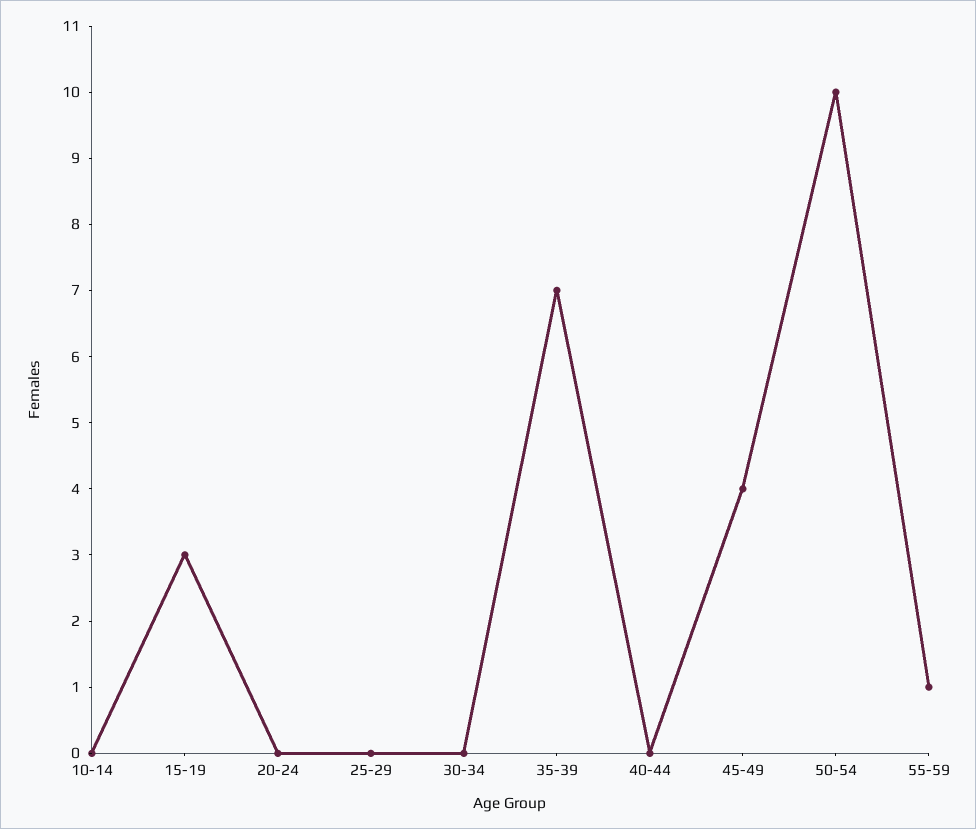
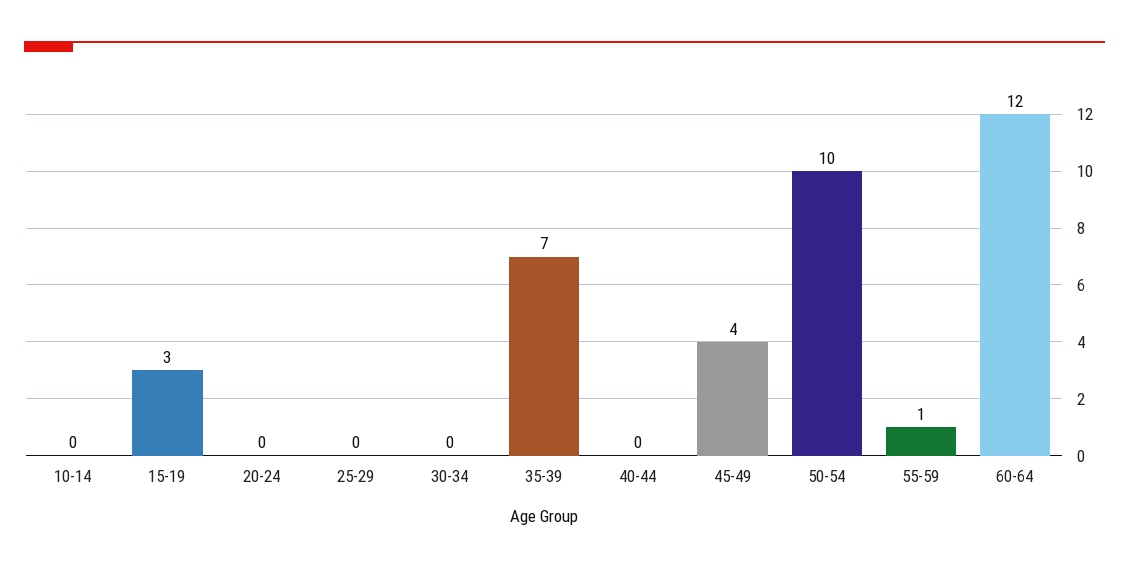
60-64: none -> 12

